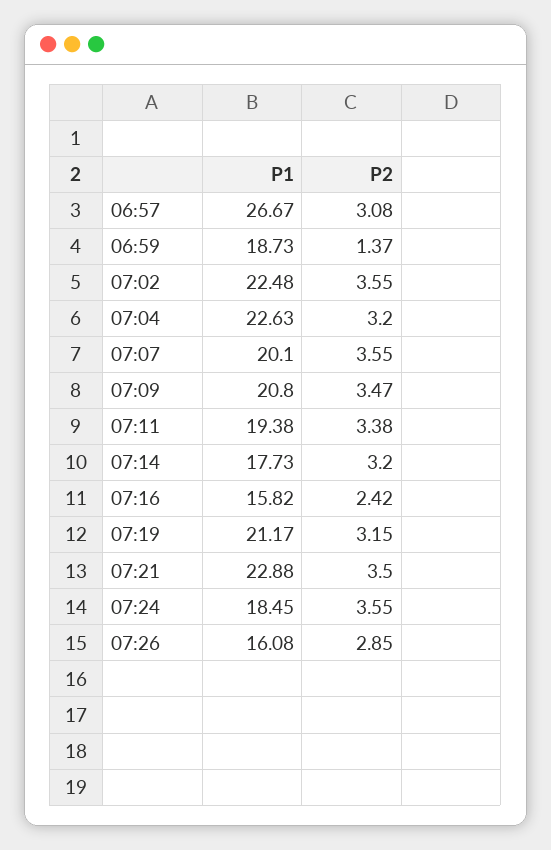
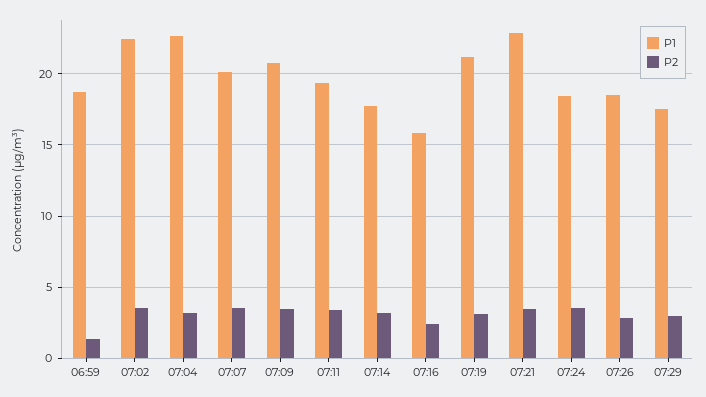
P1, 06:57: 26.67 -> none
P2, 06:57: 3.08 -> none
P1, 07:26: 16.08 -> 18.5
P1, 07:29: none -> 17.5
P2, 07:29: none -> 3

